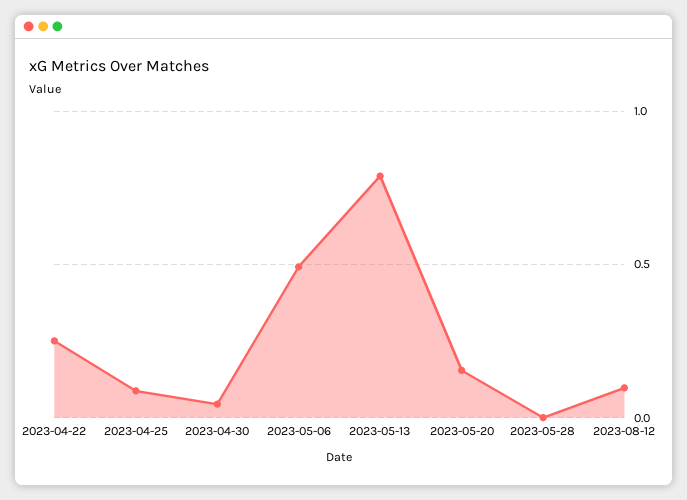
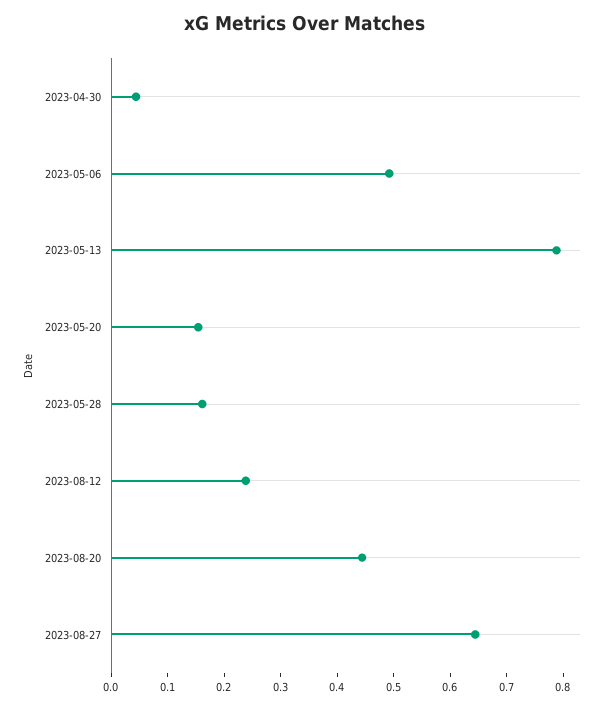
2023-04-22: 0.25 -> none
2023-04-25: 0.1 -> none
2023-05-28: 0 -> 0.16
2023-08-12: 0.1 -> 0.24
2023-08-20: none -> 0.44
2023-08-27: none -> 0.64

